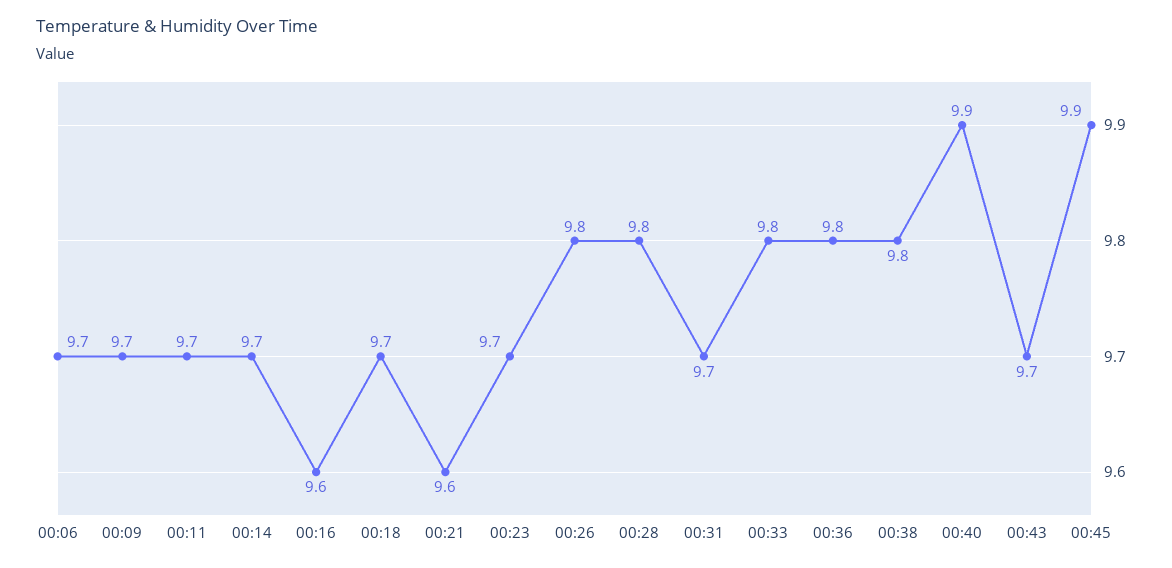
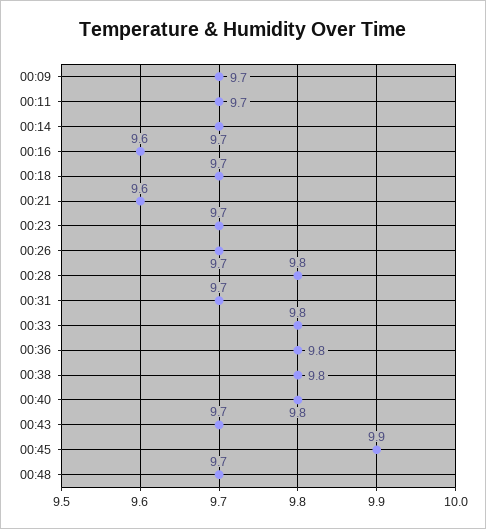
00:06: 9.7 -> none
00:26: 9.8 -> 9.7
00:40: 9.9 -> 9.8
00:48: none -> 9.7

